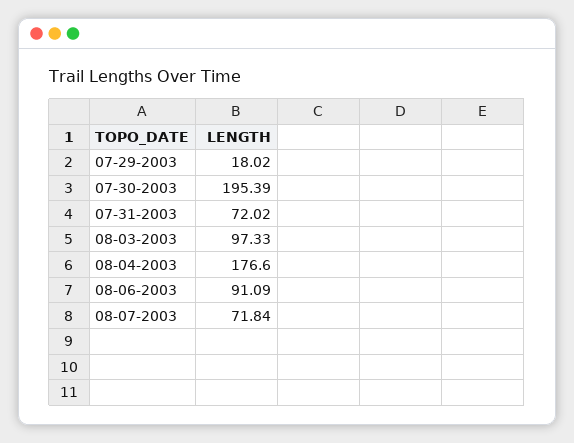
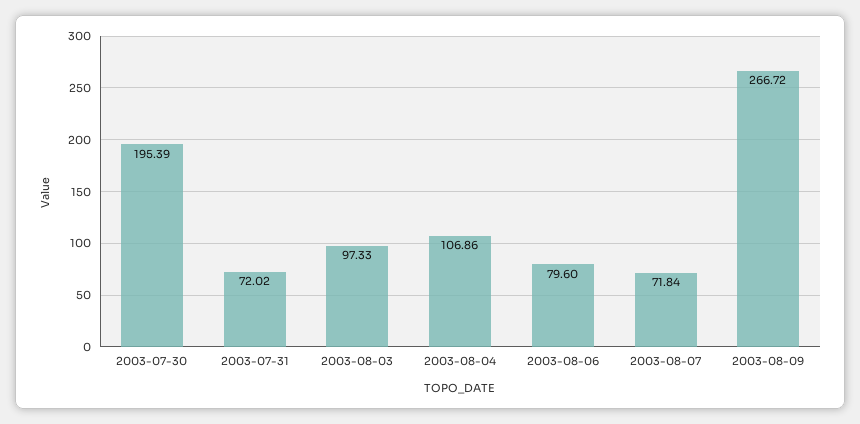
07-29-2003: 18.02 -> none
08-04-2003: 176.6 -> 106.86
08-06-2003: 91.09 -> 79.6
2003-08-09: none -> 266.72

